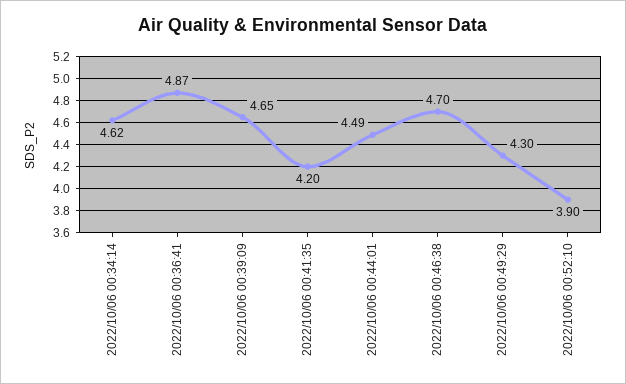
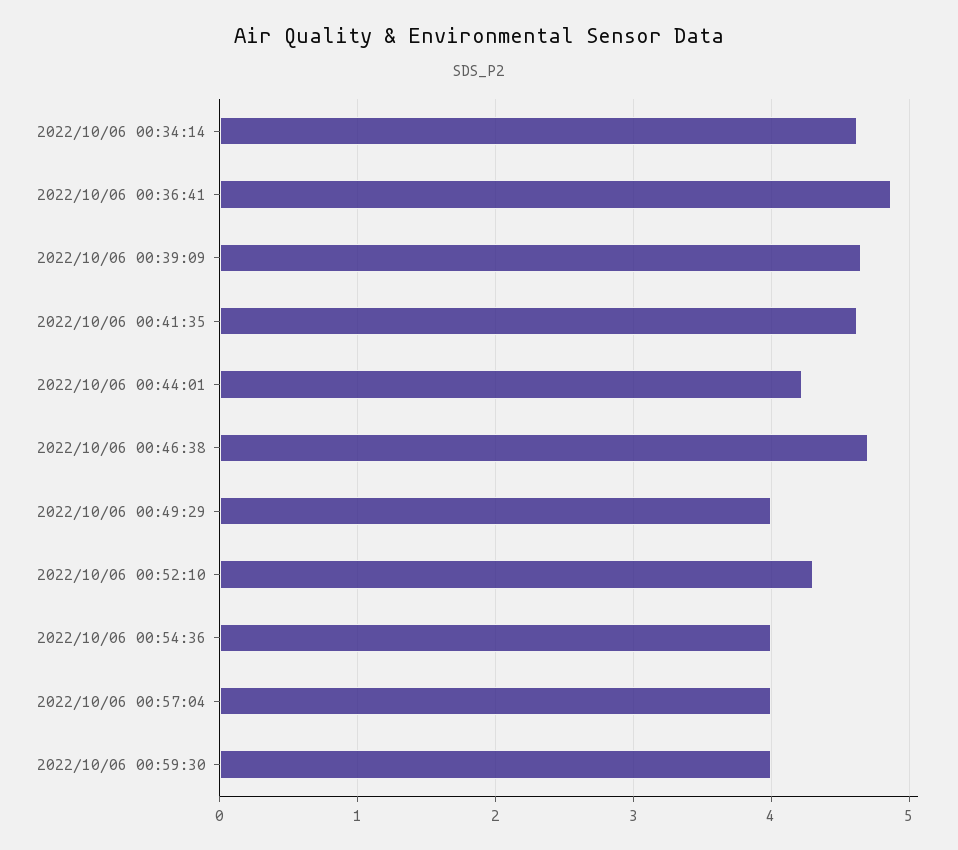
2022/10/06 00:41:35: 4.2 -> 4.6
2022/10/06 00:44:01: 4.49 -> 4.2
2022/10/06 00:49:29: 4.3 -> 4
2022/10/06 00:52:10: 3.9 -> 4.3
2022/10/06 00:54:36: none -> 4
2022/10/06 00:57:04: none -> 4
2022/10/06 00:59:30: none -> 4

